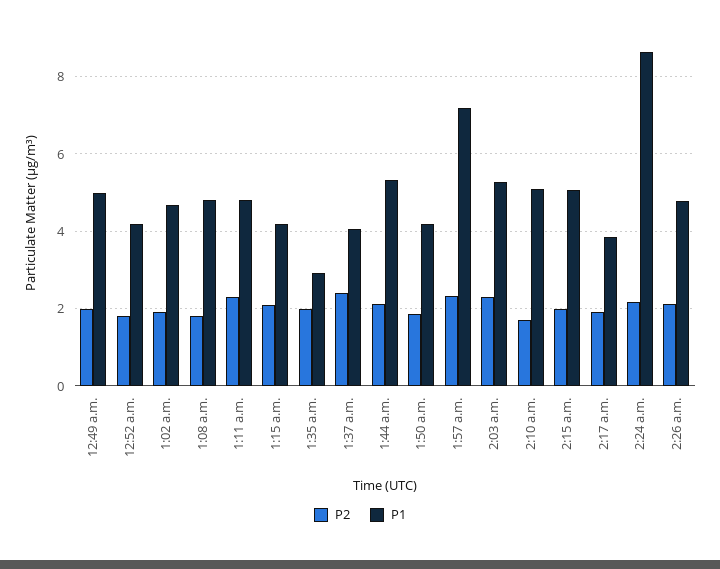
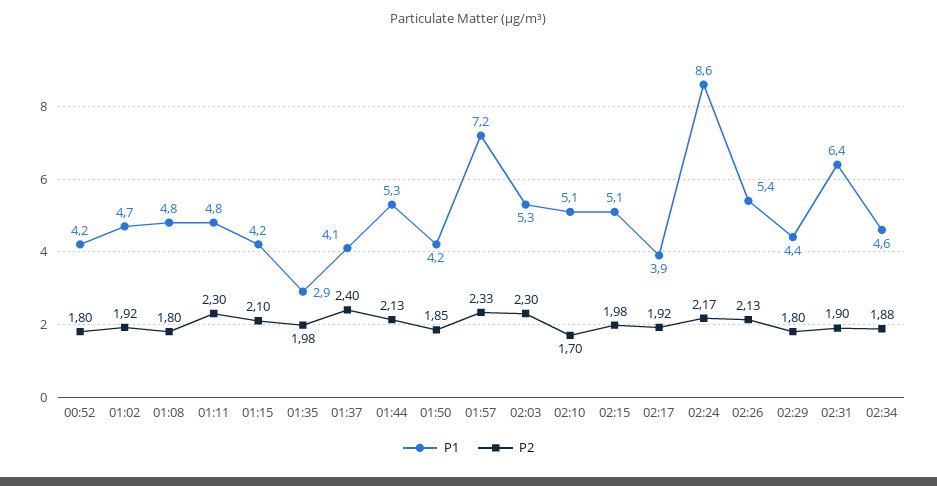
P2, 12:49 a.m.: 2 -> none
P1, 12:49 a.m.: 5 -> none
P1, 2:26 a.m.: 4.8 -> 5.4
P1, 02:29: none -> 4.4
P2, 02:29: none -> 1.8
P1, 02:31: none -> 6.4
P2, 02:31: none -> 1.9
P1, 02:34: none -> 4.6
P2, 02:34: none -> 1.88

